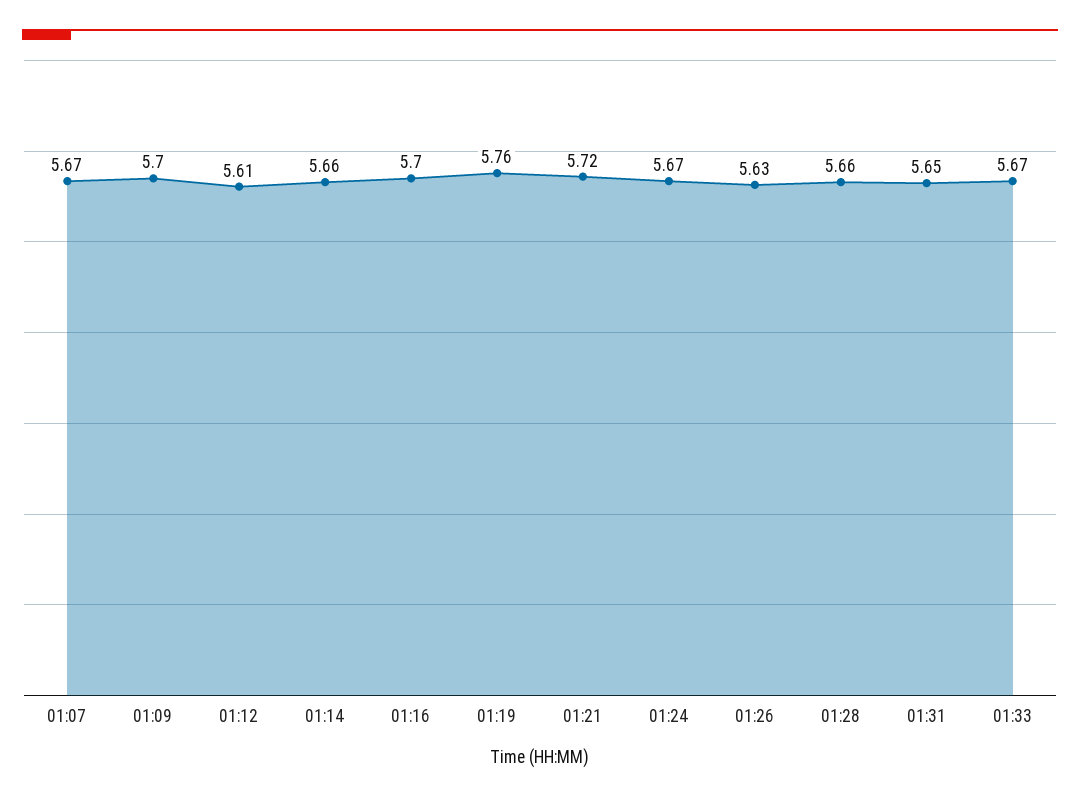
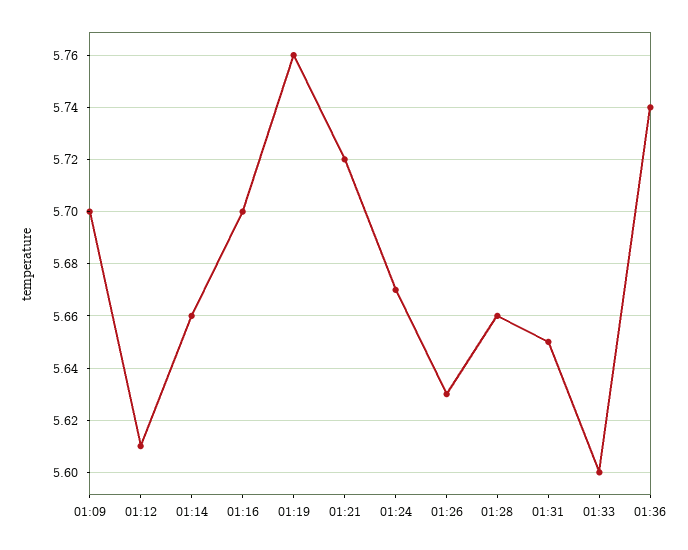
01:07: 5.67 -> none
01:33: 5.67 -> 5.6
01:36: none -> 5.74

